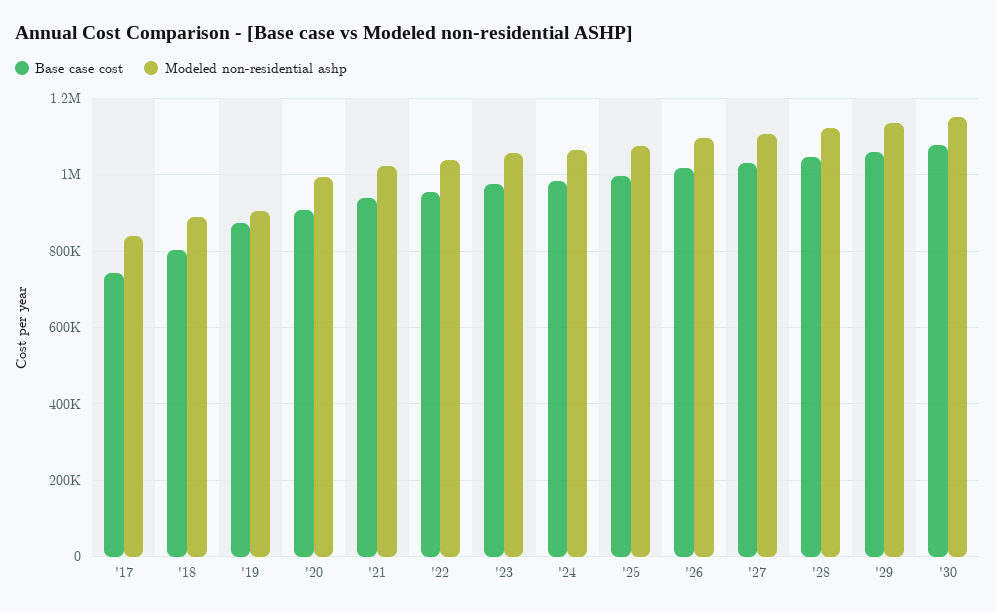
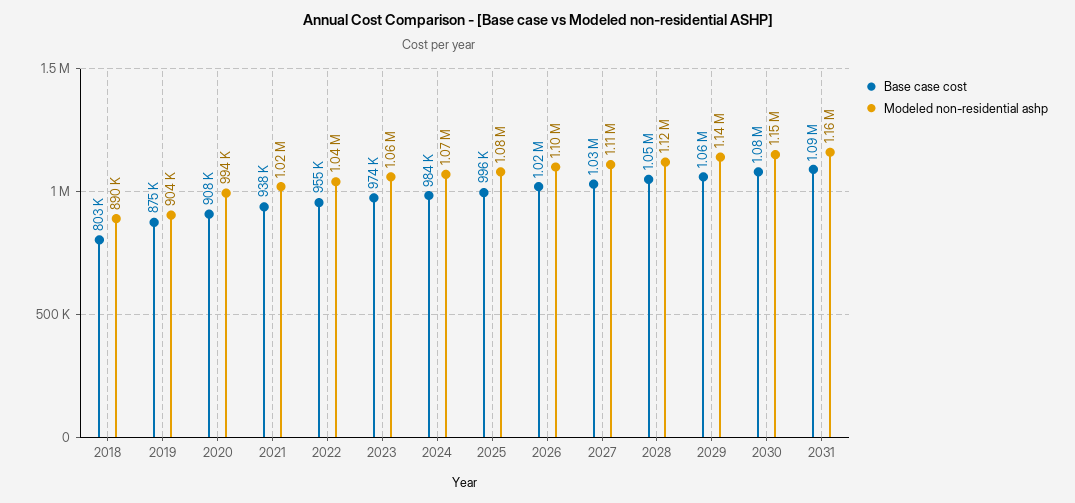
Base case cost, '17: 740000 -> none
Modeled non-residential ashp, '17: 840000 -> none
Base case cost, 2031: none -> 1090000
Modeled non-residential ashp, 2031: none -> 1160000

